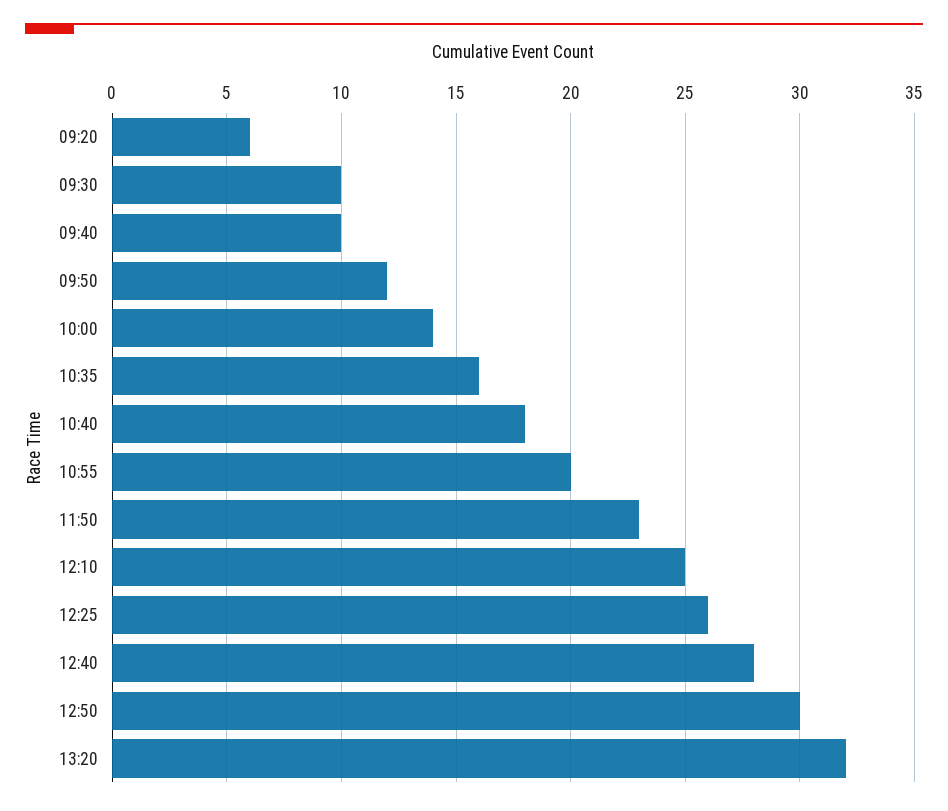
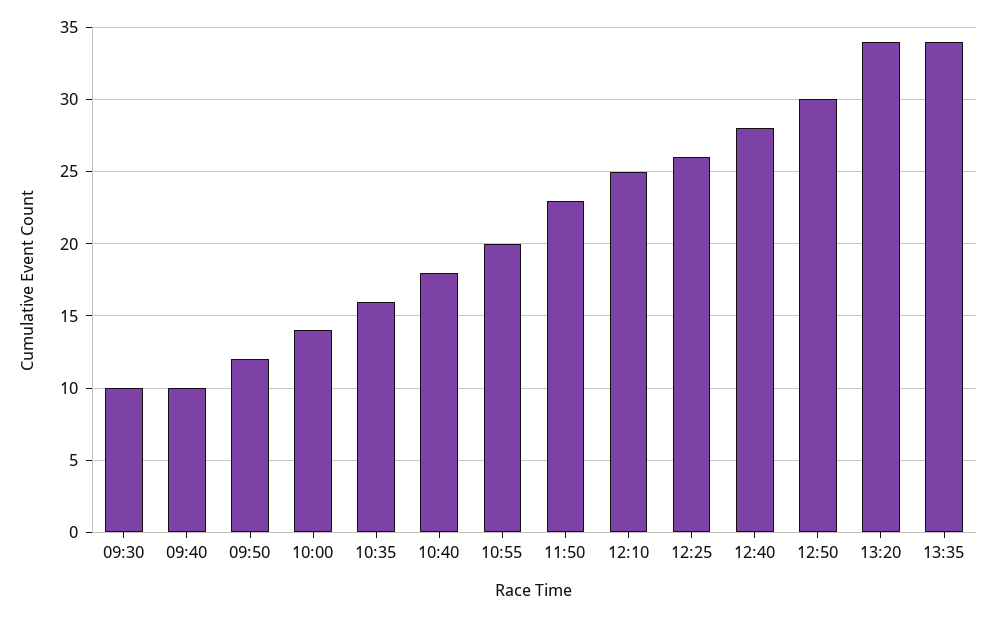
09:20: 6 -> none
13:20: 32 -> 34
13:35: none -> 34

